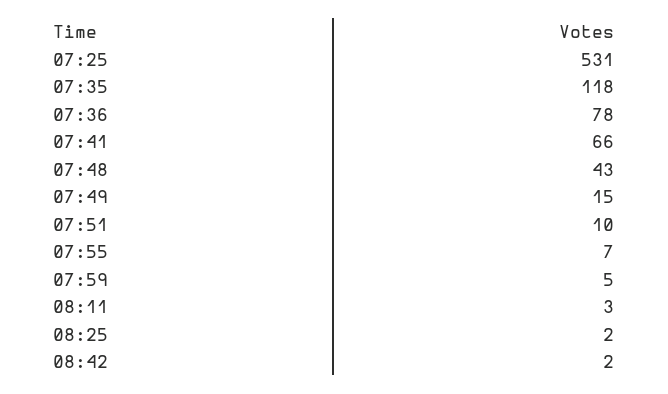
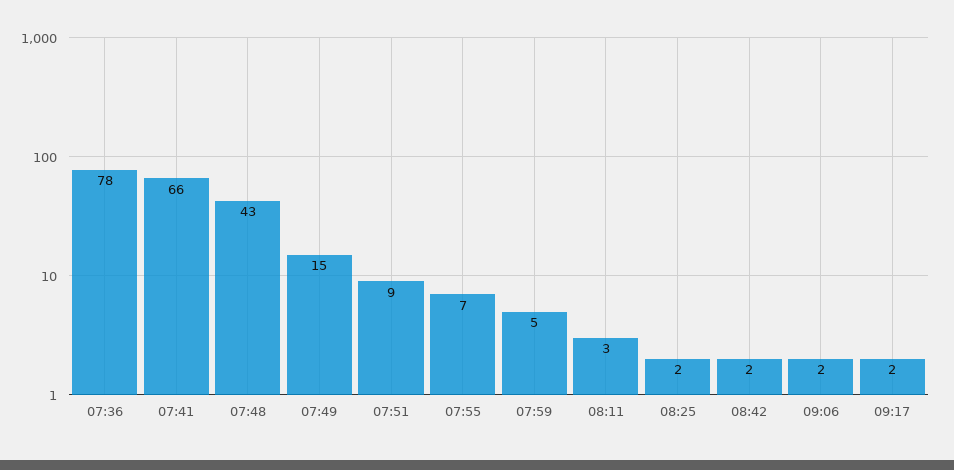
07:25: 531 -> none
07:35: 118 -> none
07:51: 10 -> 9
09:06: none -> 2
09:17: none -> 2

